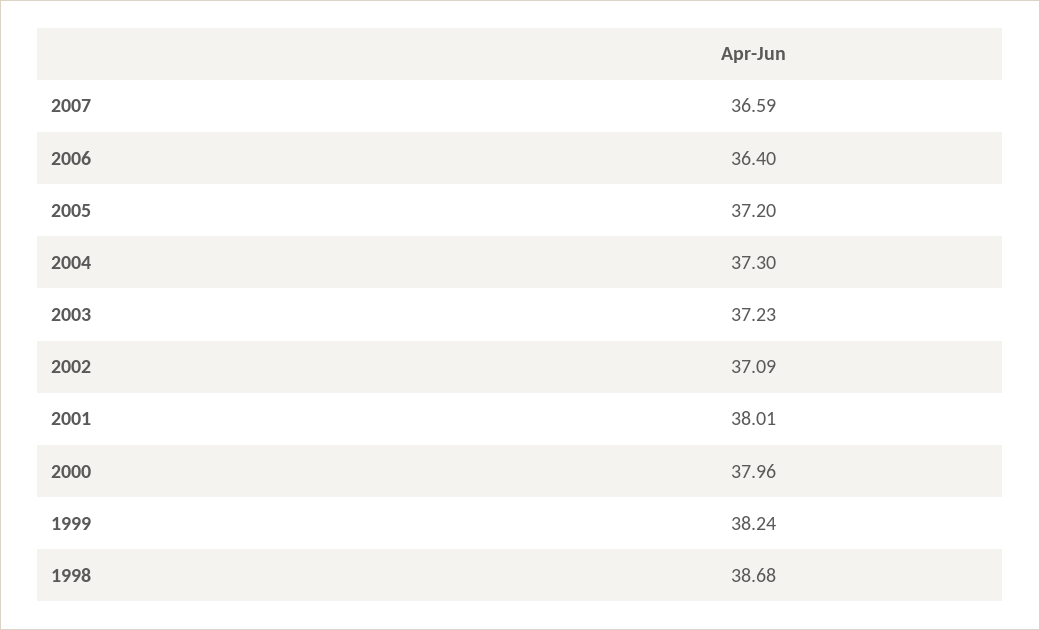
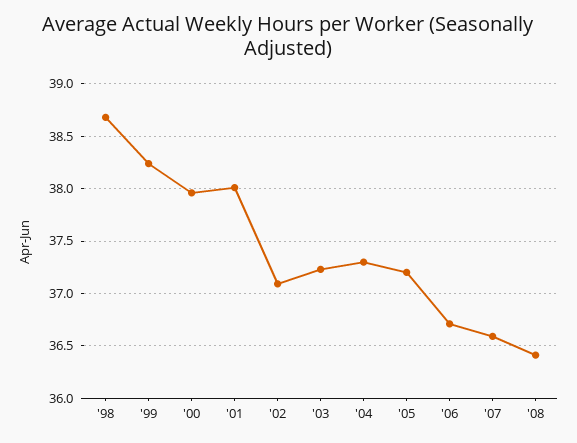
2006: 36.4 -> 36.7
'08: none -> 36.4

